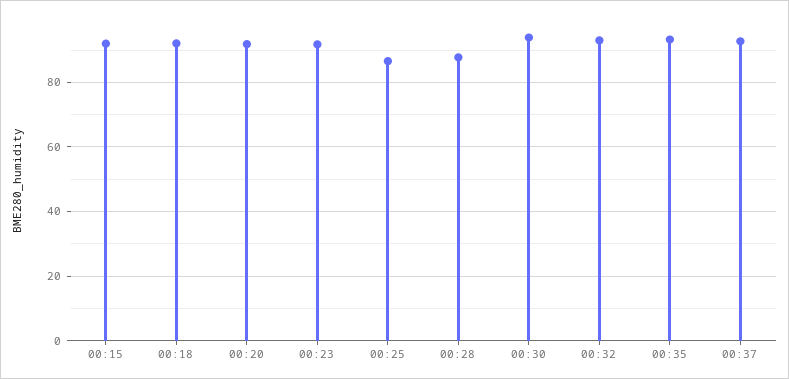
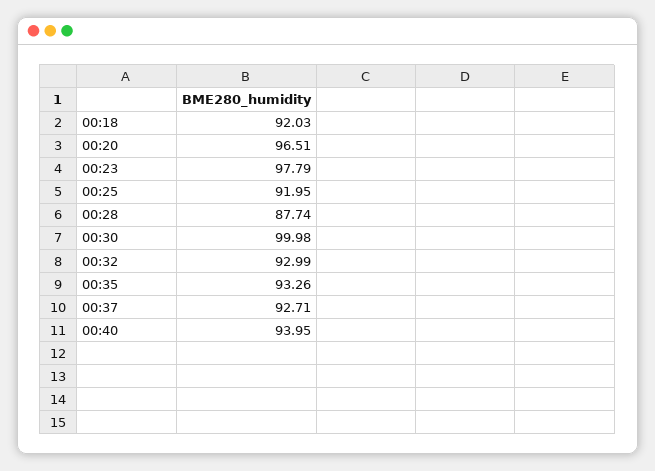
00:15: 92 -> none
00:20: 92 -> 96.51
00:23: 92 -> 97.79
00:25: 86 -> 91.95
00:30: 94 -> 99.98
00:40: none -> 93.95

